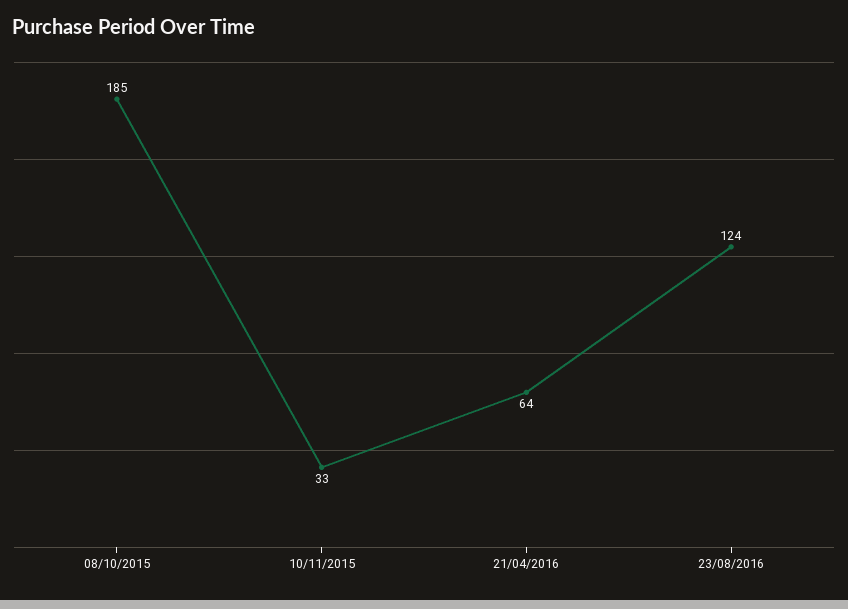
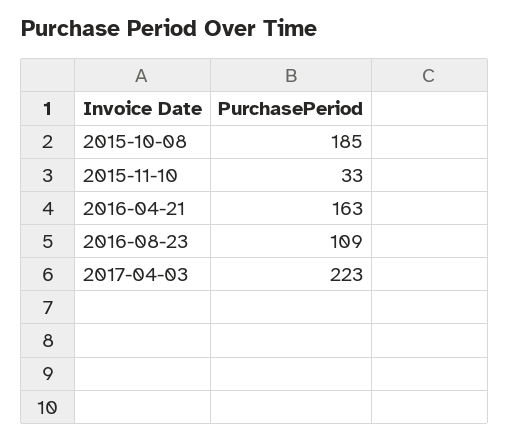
21/04/2016: 64 -> 163
23/08/2016: 124 -> 109
2017-04-03: none -> 223

